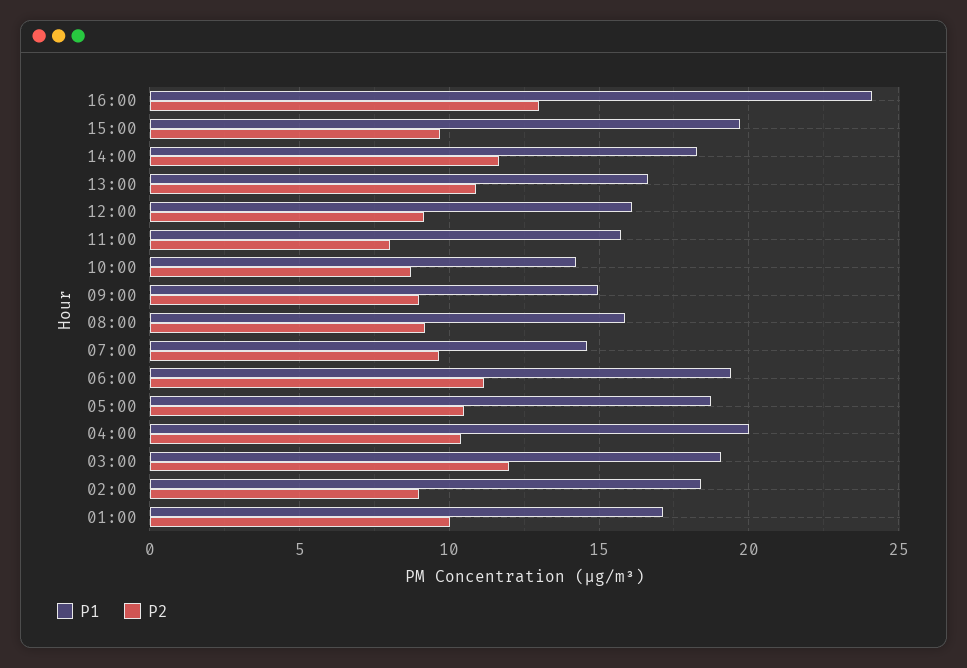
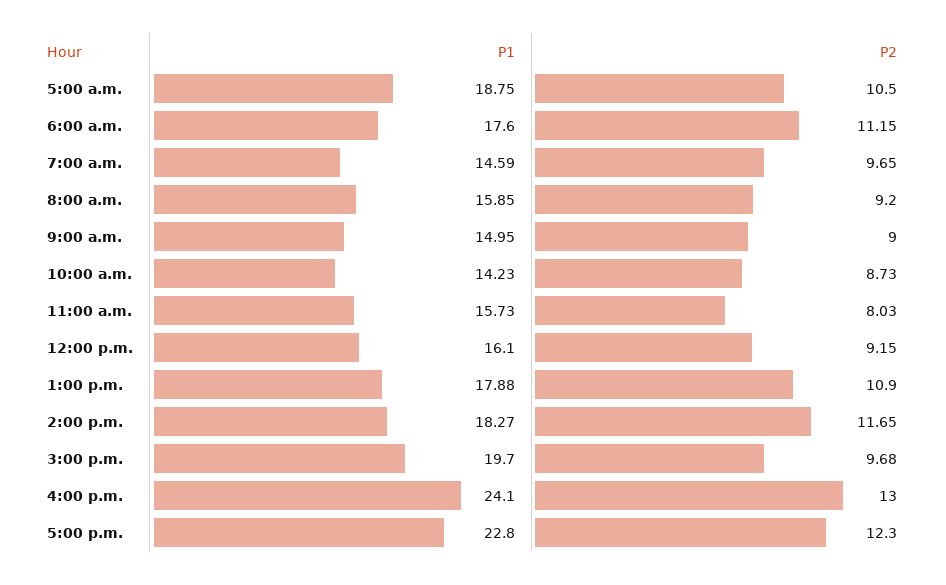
P1, 13:00: 16.5 -> 17.88
P1, 06:00: 19.5 -> 17.6
P1, 04:00: 20 -> none
P2, 04:00: 10.5 -> none
P1, 03:00: 19 -> none
P2, 03:00: 12 -> none
P1, 02:00: 18.5 -> none
P2, 02:00: 9 -> none
P1, 01:00: 17 -> none
P2, 01:00: 10 -> none
P1, 5:00 p.m.: none -> 22.8
P2, 5:00 p.m.: none -> 12.3

